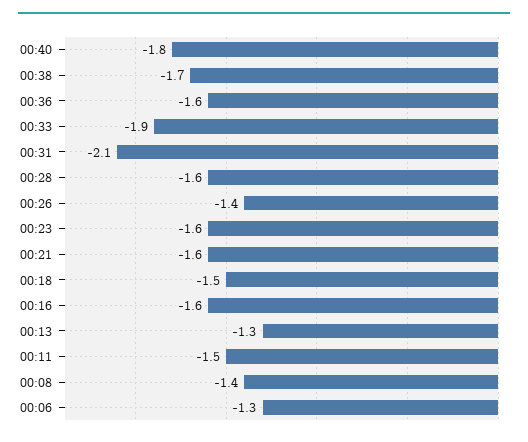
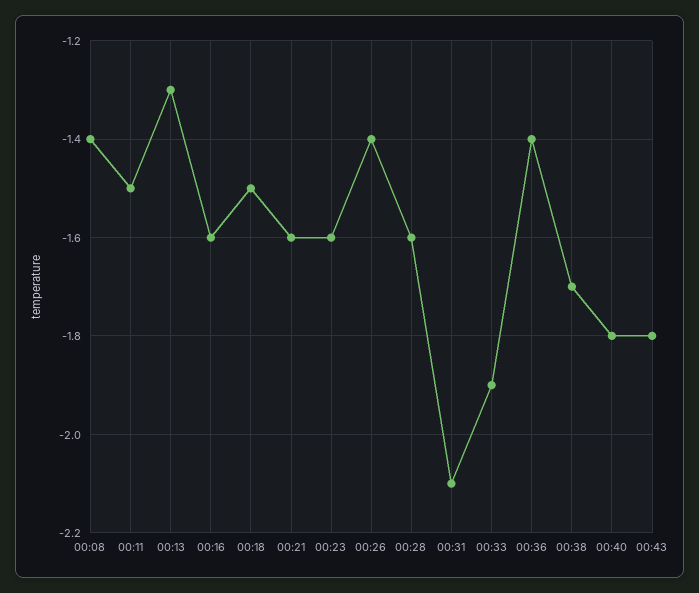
00:36: -1.6 -> -1.4
00:06: -1.3 -> none
00:43: none -> -1.8

